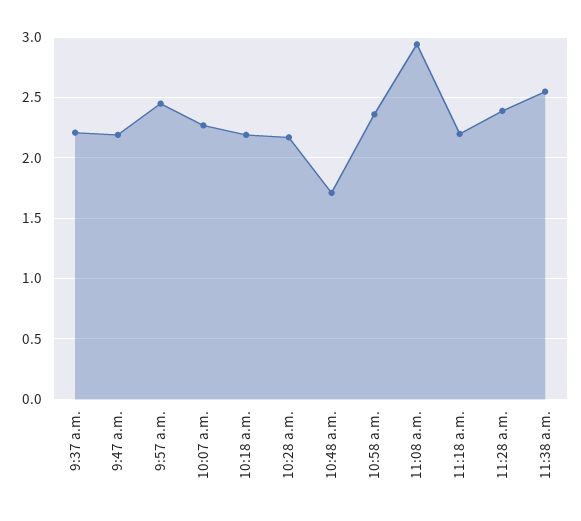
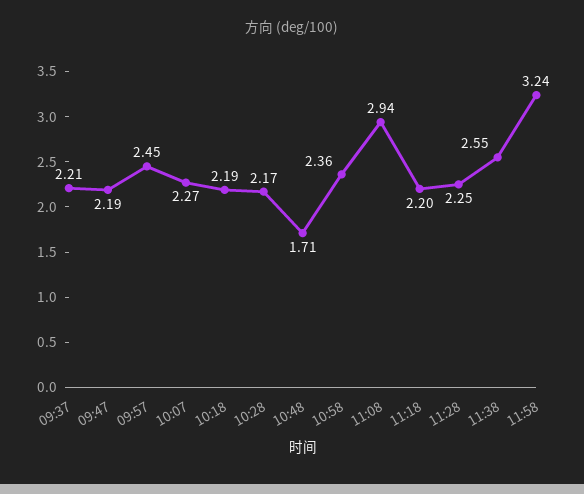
11:28 a.m.: 2.4 -> 2.25
11:58: none -> 3.24

